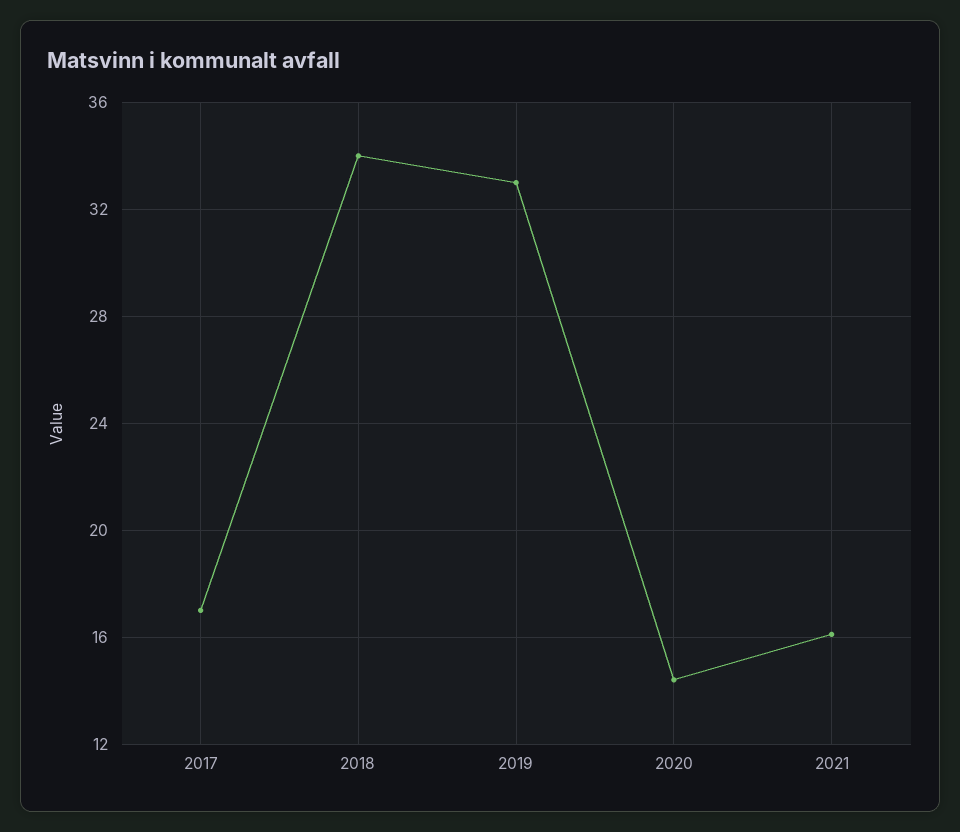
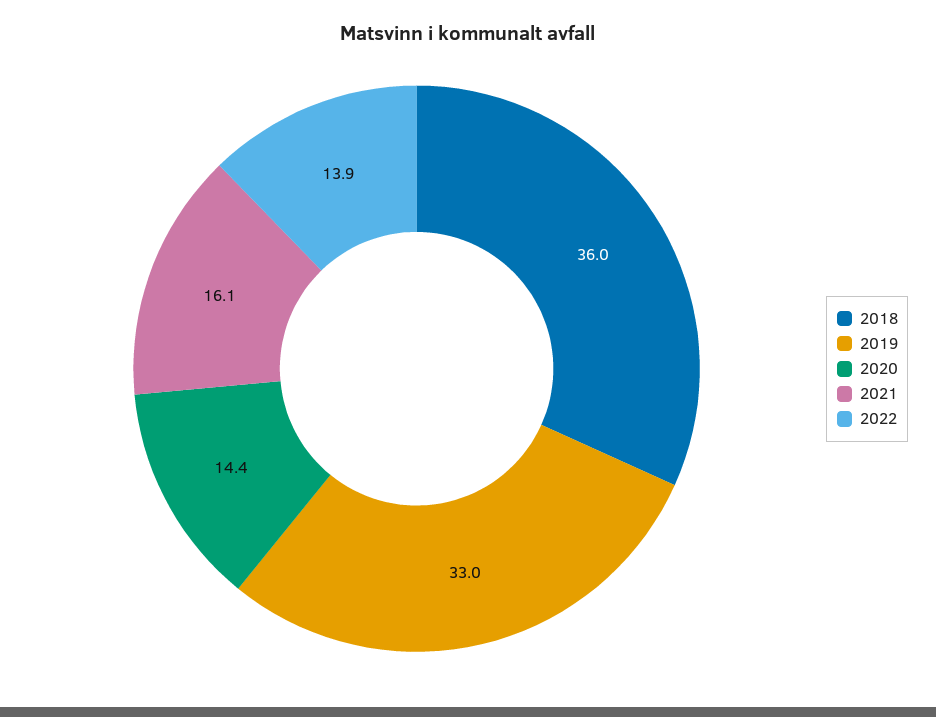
2017: 17 -> none
2018: 34 -> 36
2022: none -> 13.9

